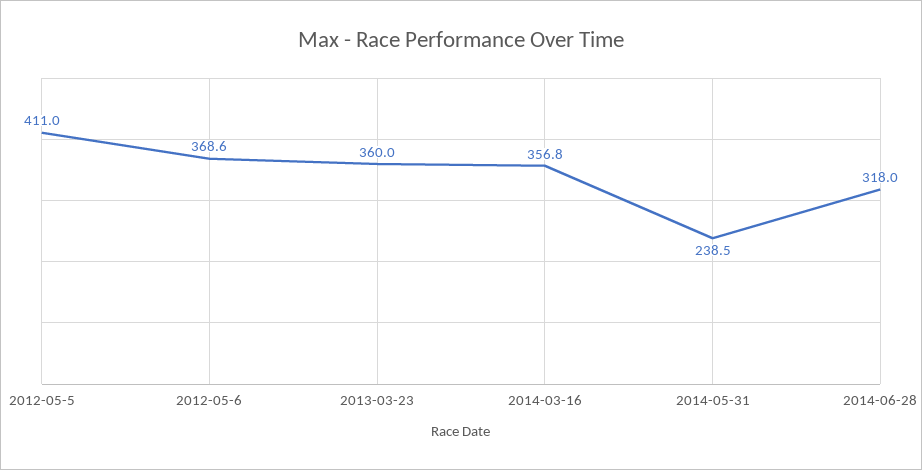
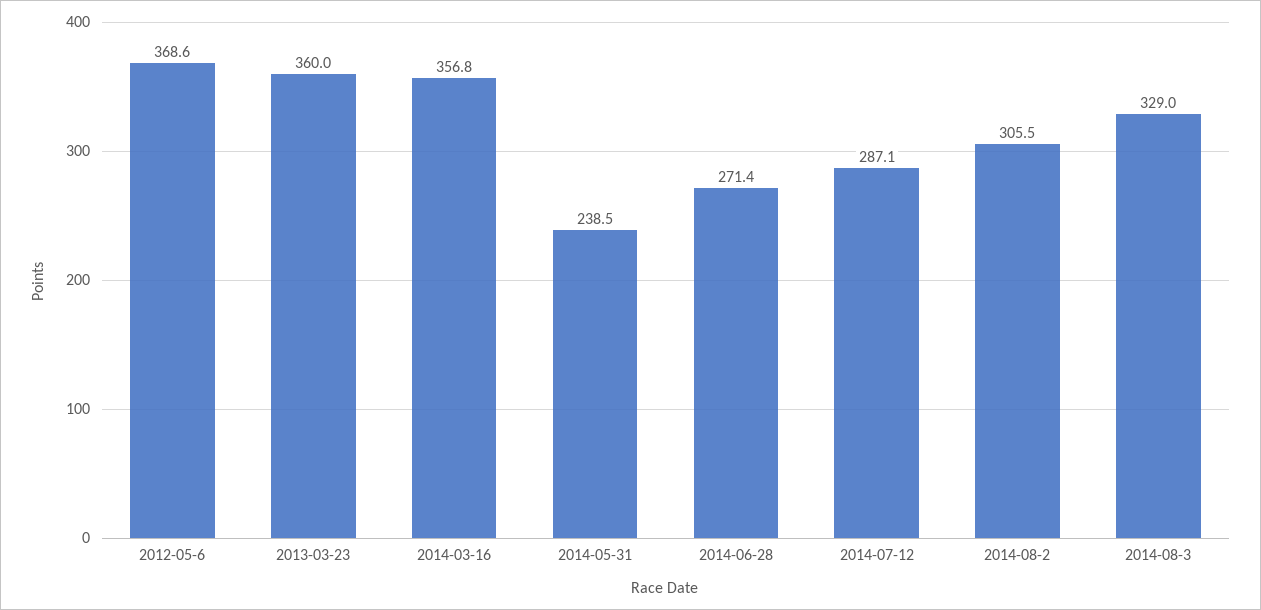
2012-05-5: 411 -> none
2014-06-28: 318 -> 271.4
2014-07-12: none -> 287.1
2014-08-2: none -> 305.5
2014-08-3: none -> 329

